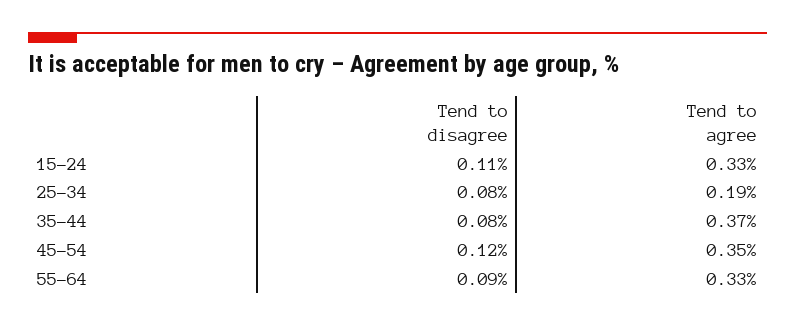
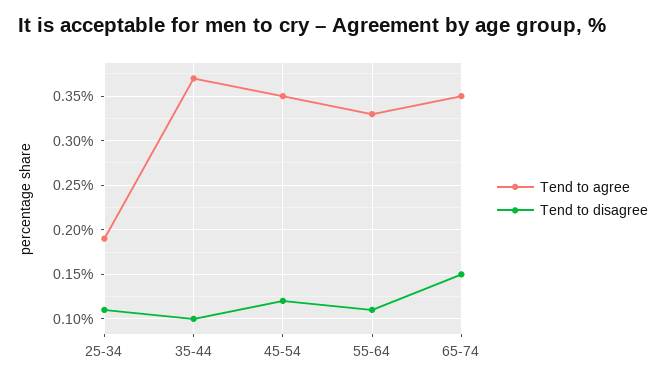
Tend to disagree, 15-24: 0.11 -> none
Tend to agree, 15-24: 0.33 -> none
Tend to disagree, 25-34: 0.08 -> 0.11
Tend to disagree, 35-44: 0.08 -> 0.1
Tend to disagree, 55-64: 0.09 -> 0.11
Tend to agree, 65-74: none -> 0.35
Tend to disagree, 65-74: none -> 0.15

